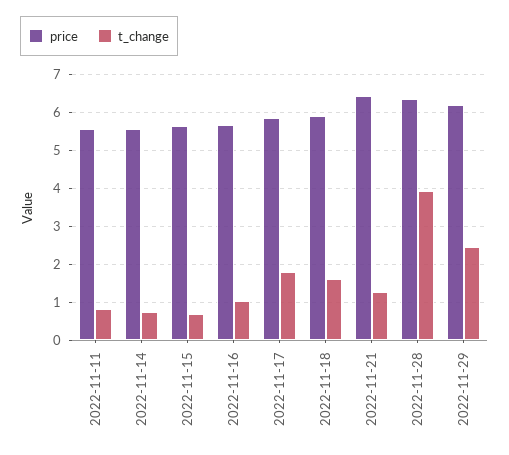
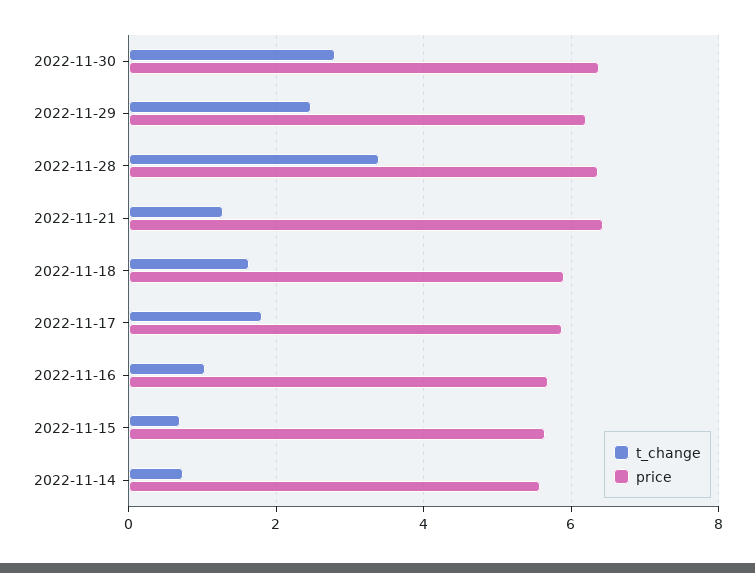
price, 2022-11-11: 5.6 -> none
t_change, 2022-11-11: 0.8 -> none
t_change, 2022-11-28: 4 -> 3.4
t_change, 2022-11-30: none -> 2.8
price, 2022-11-30: none -> 6.4

